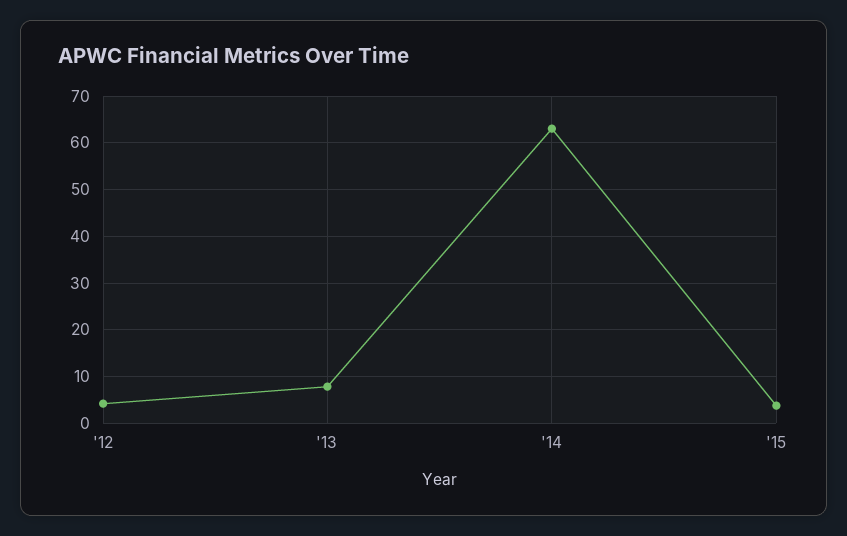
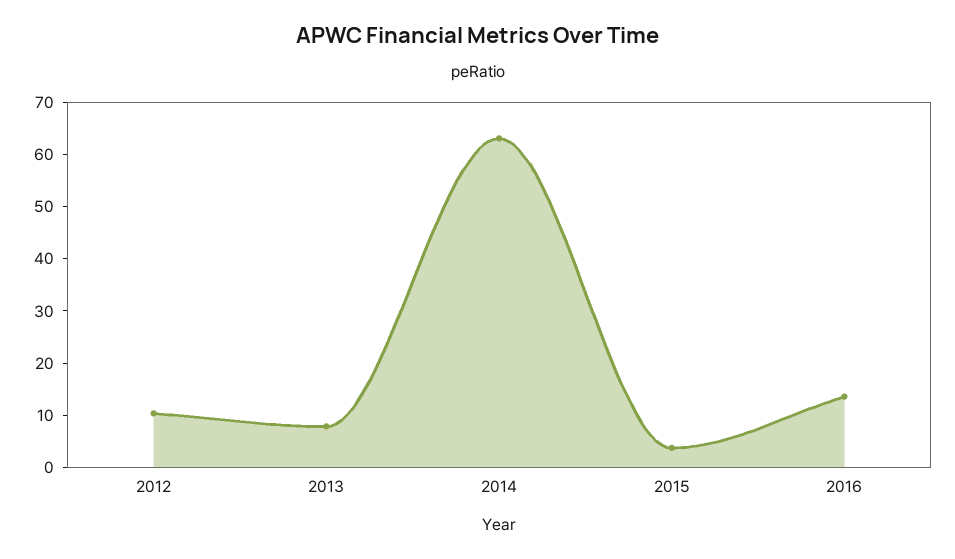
'12: 4 -> 10
2016: none -> 14

